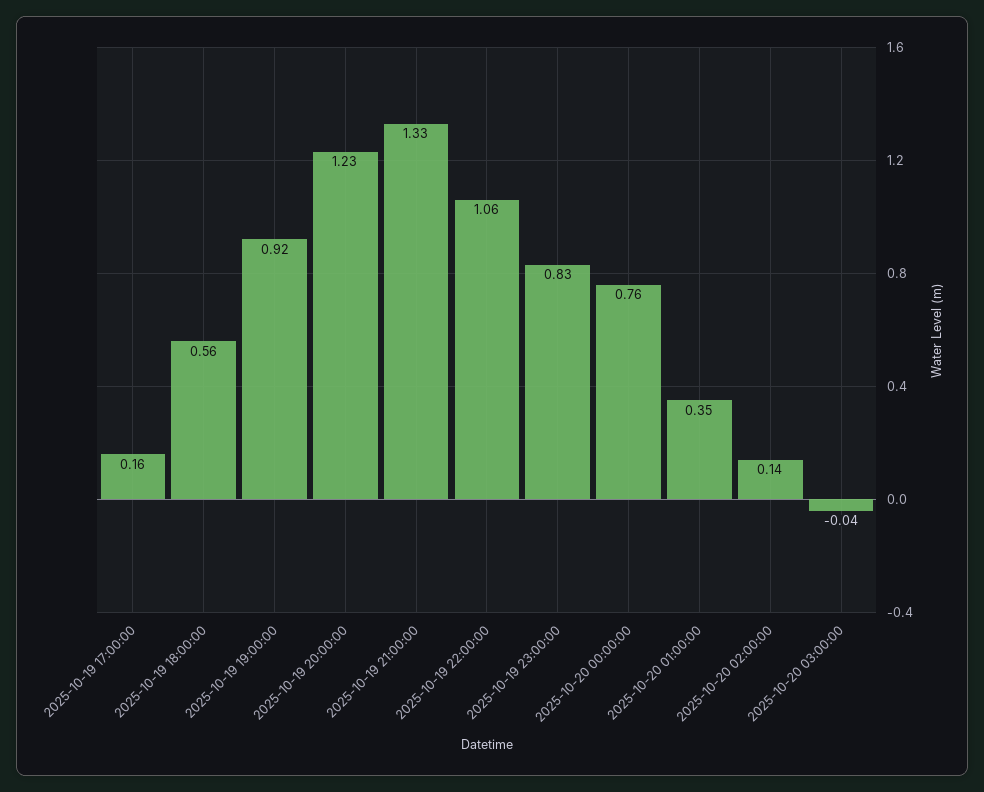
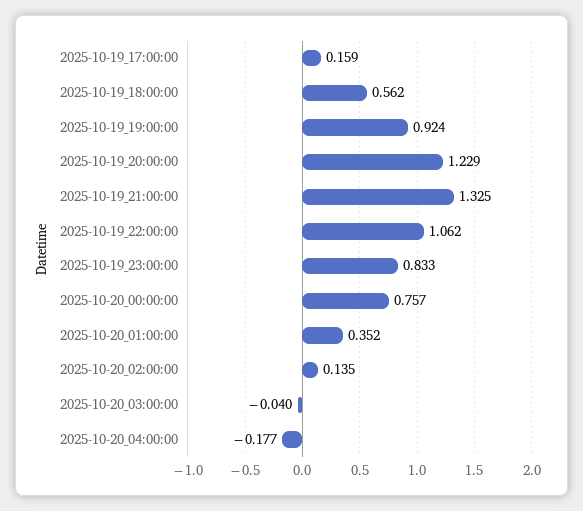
2025-10-20_04:00:00: none -> -0.177

